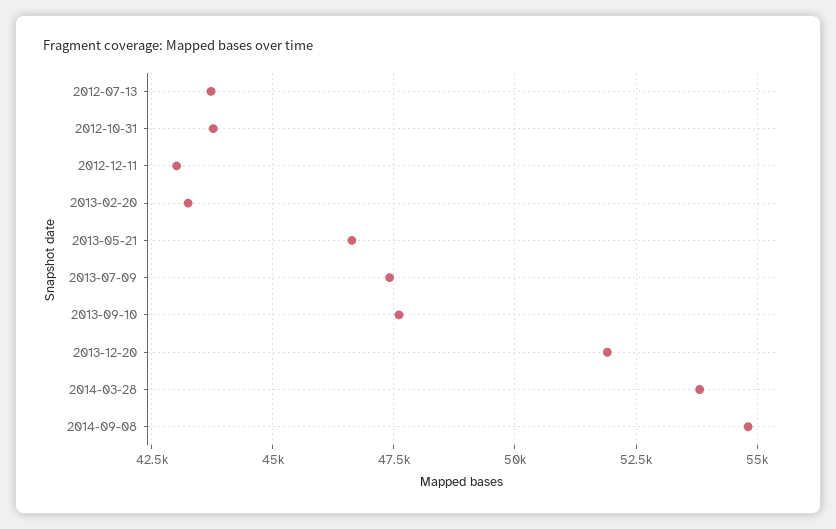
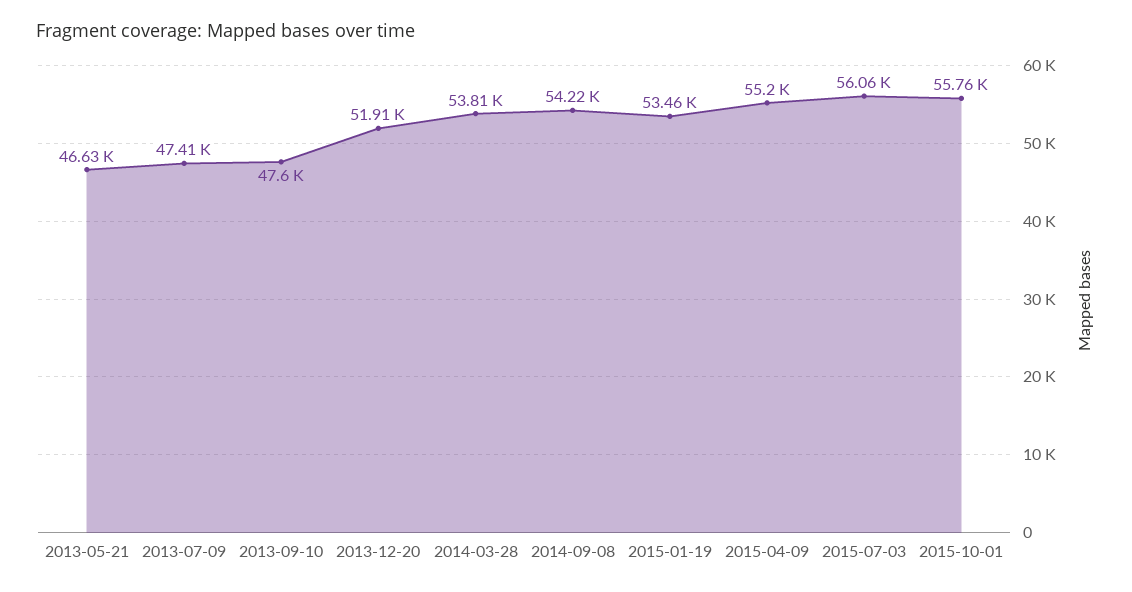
2012-07-13: 43750 -> none
2012-10-31: 43750 -> none
2012-12-11: 43000 -> none
2013-02-20: 43250 -> none
2014-09-08: 54750 -> 54220
2015-01-19: none -> 53460
2015-04-09: none -> 55200
2015-07-03: none -> 56060
2015-10-01: none -> 55760

